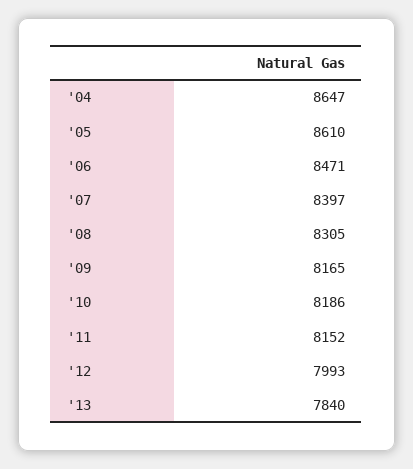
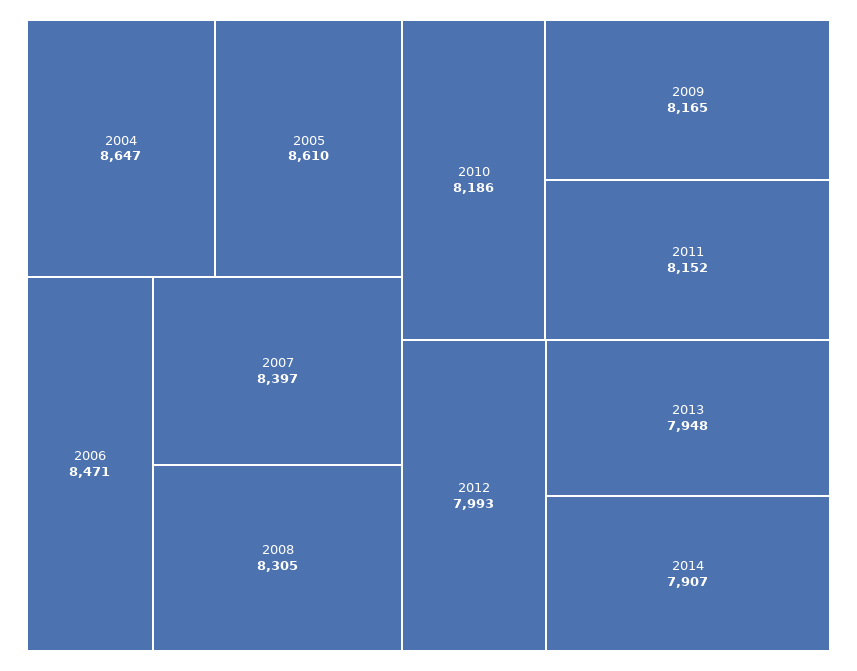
'13: 7840 -> 7948
2014: none -> 7907

